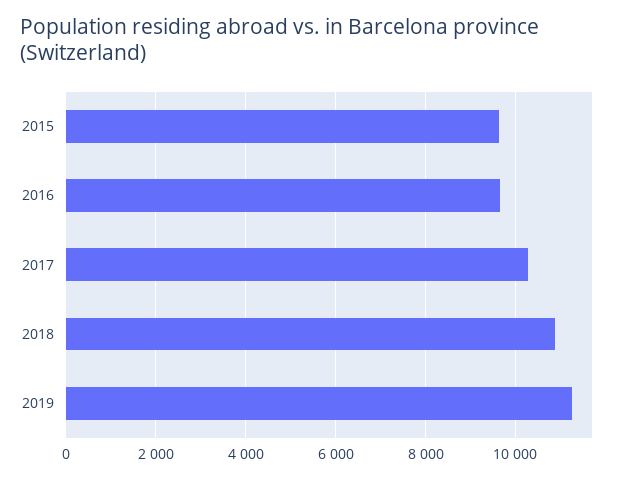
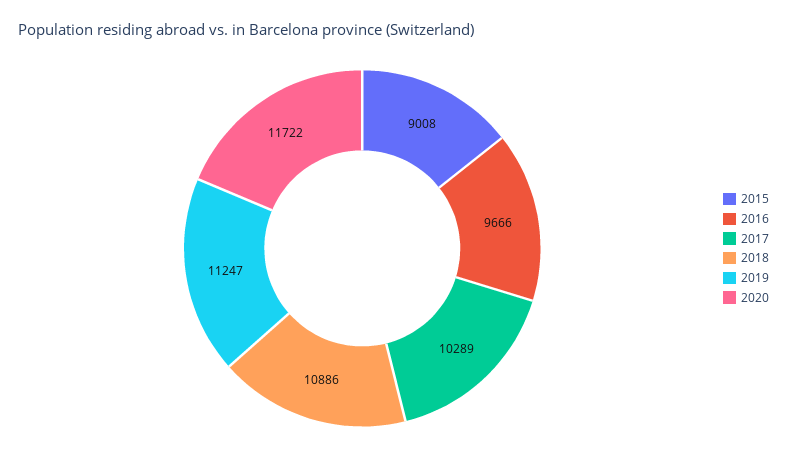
2015: 9600 -> 9008
2020: none -> 11722

